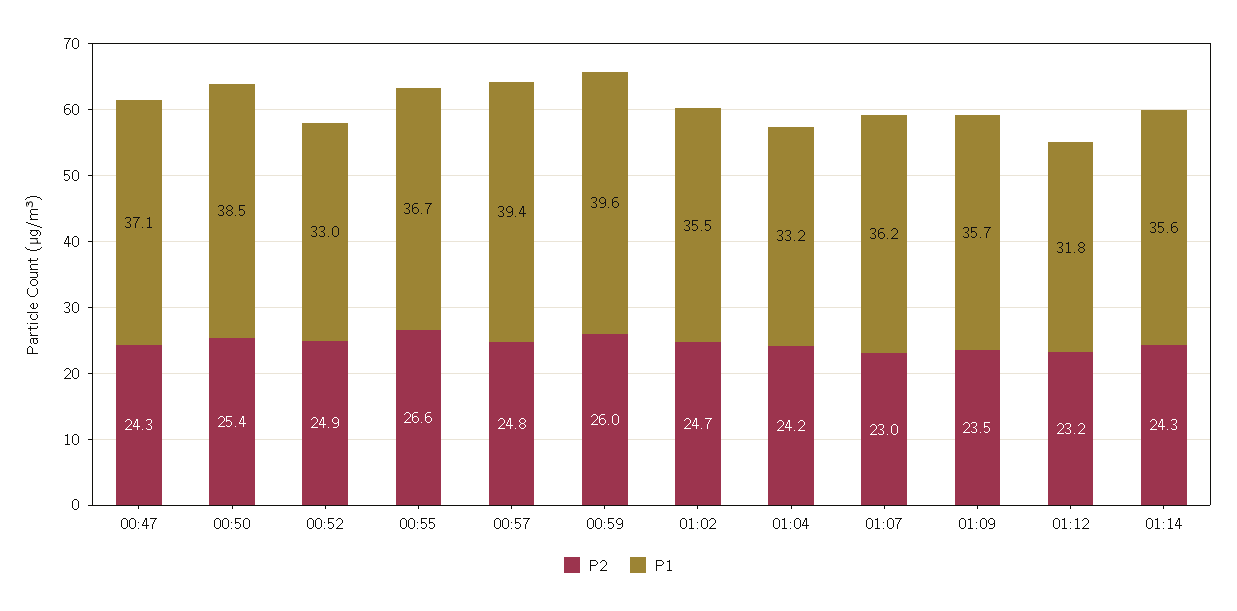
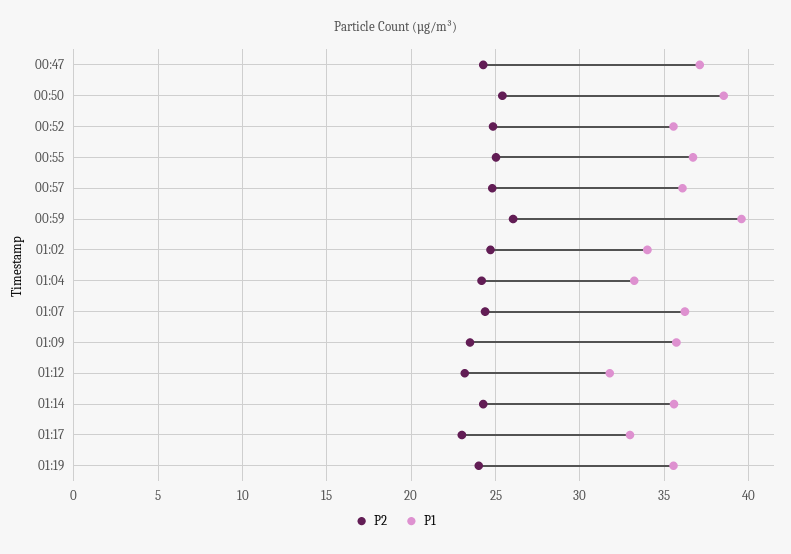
P1, 00:52: 33 -> 35.5
P2, 00:55: 26.6 -> 25
P1, 00:57: 39.4 -> 36
P1, 01:02: 35.5 -> 34
P2, 01:07: 23 -> 24.5
P2, 01:17: none -> 23
P1, 01:17: none -> 33
P2, 01:19: none -> 24
P1, 01:19: none -> 35.5

